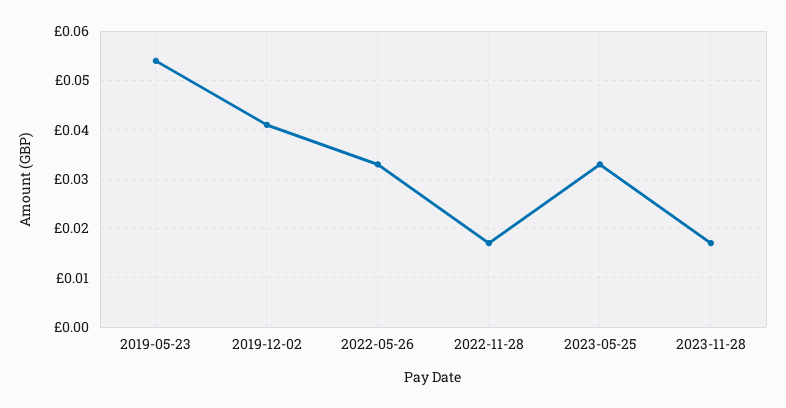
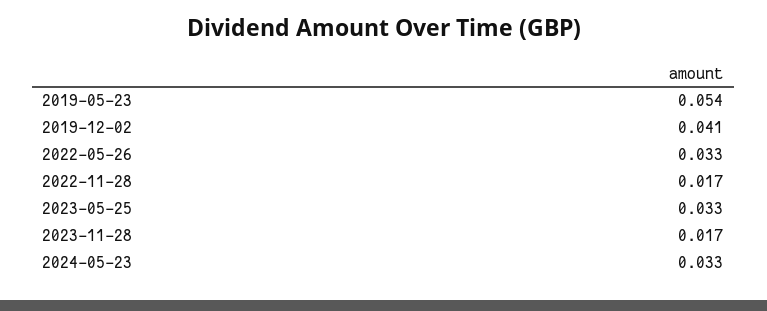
2024-05-23: none -> 0.033

